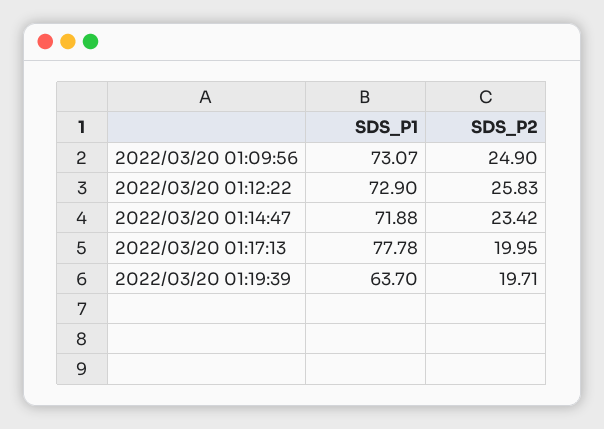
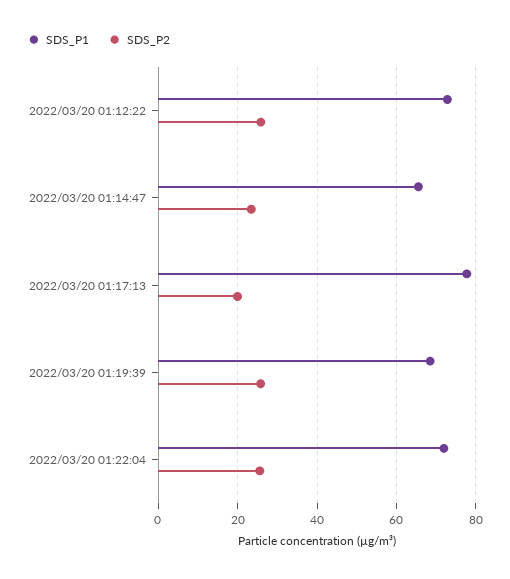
SDS_P1, 2022/03/20 01:09:56: 73.07 -> none
SDS_P2, 2022/03/20 01:09:56: 24.9 -> none
SDS_P1, 2022/03/20 01:14:47: 71.88 -> 66
SDS_P1, 2022/03/20 01:19:39: 63.7 -> 68
SDS_P2, 2022/03/20 01:19:39: 19.71 -> 26
SDS_P1, 2022/03/20 01:22:04: none -> 72
SDS_P2, 2022/03/20 01:22:04: none -> 26

